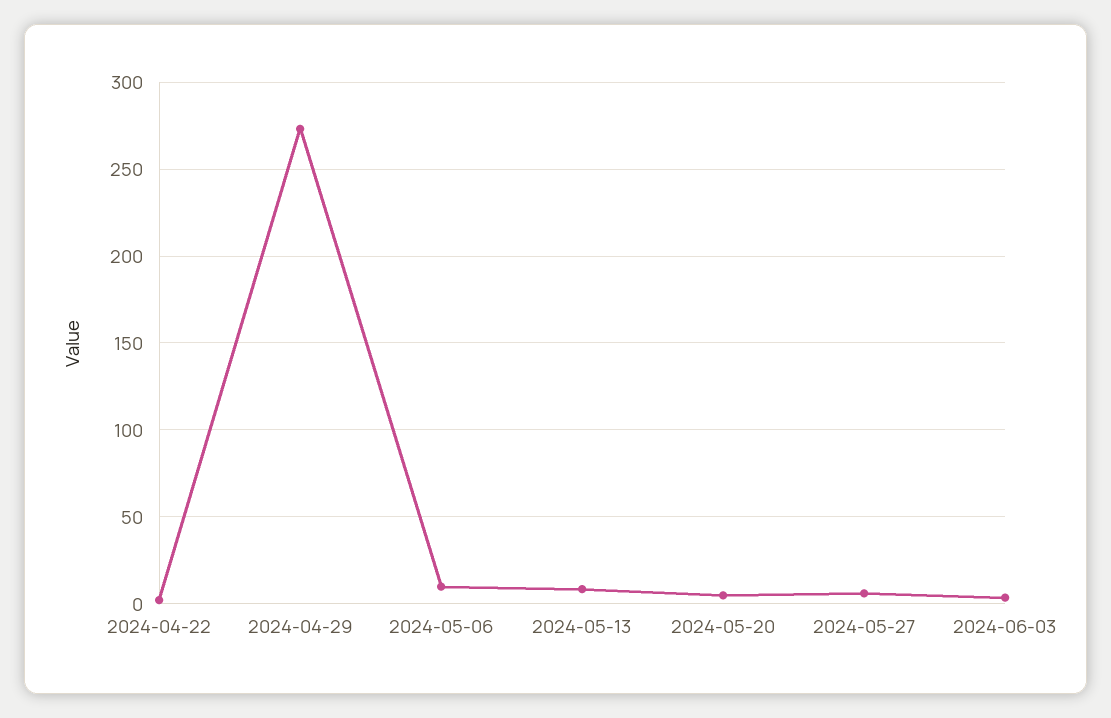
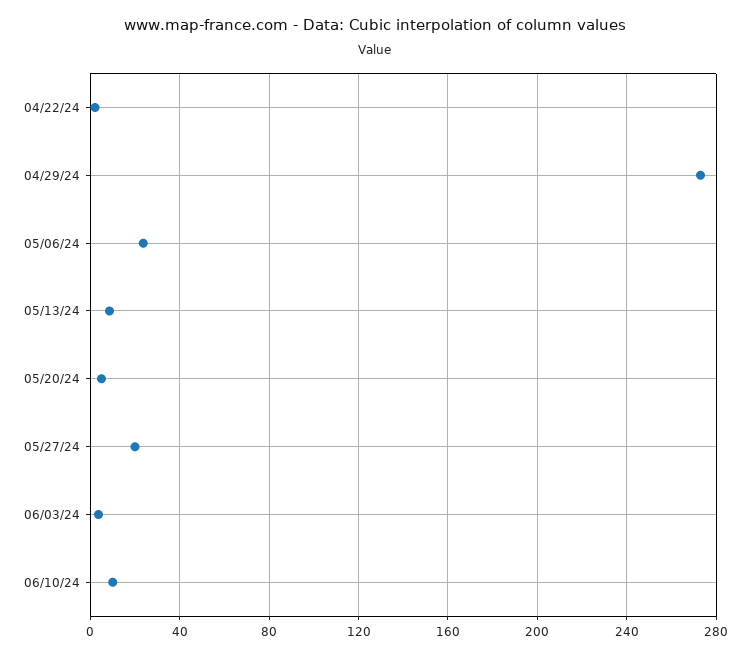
2024-05-06: 10 -> 25
2024-05-27: 5 -> 20
06/10/24: none -> 10

